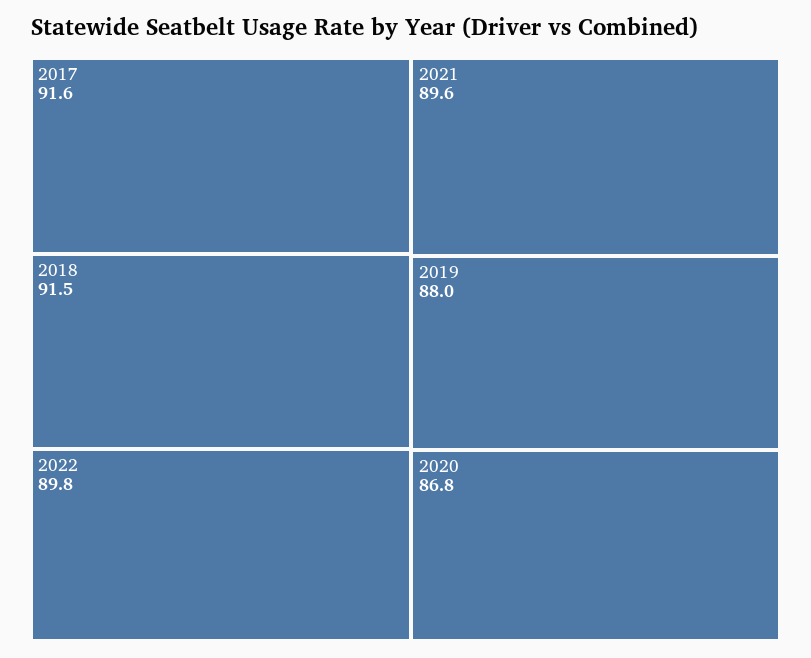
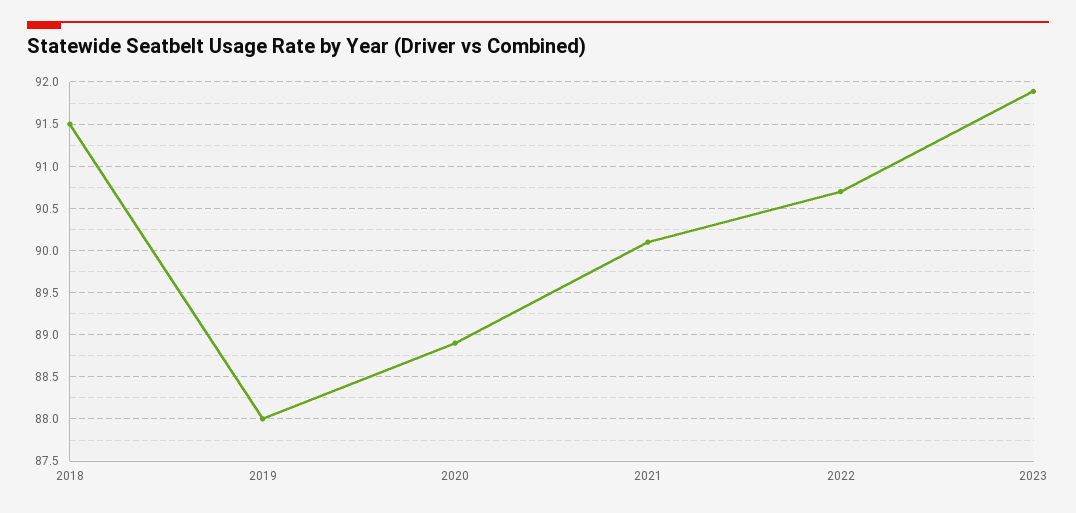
2017: 91.6 -> none
2022: 89.8 -> 90.7
2021: 89.6 -> 90.1
2020: 86.8 -> 88.9
2023: none -> 91.9

